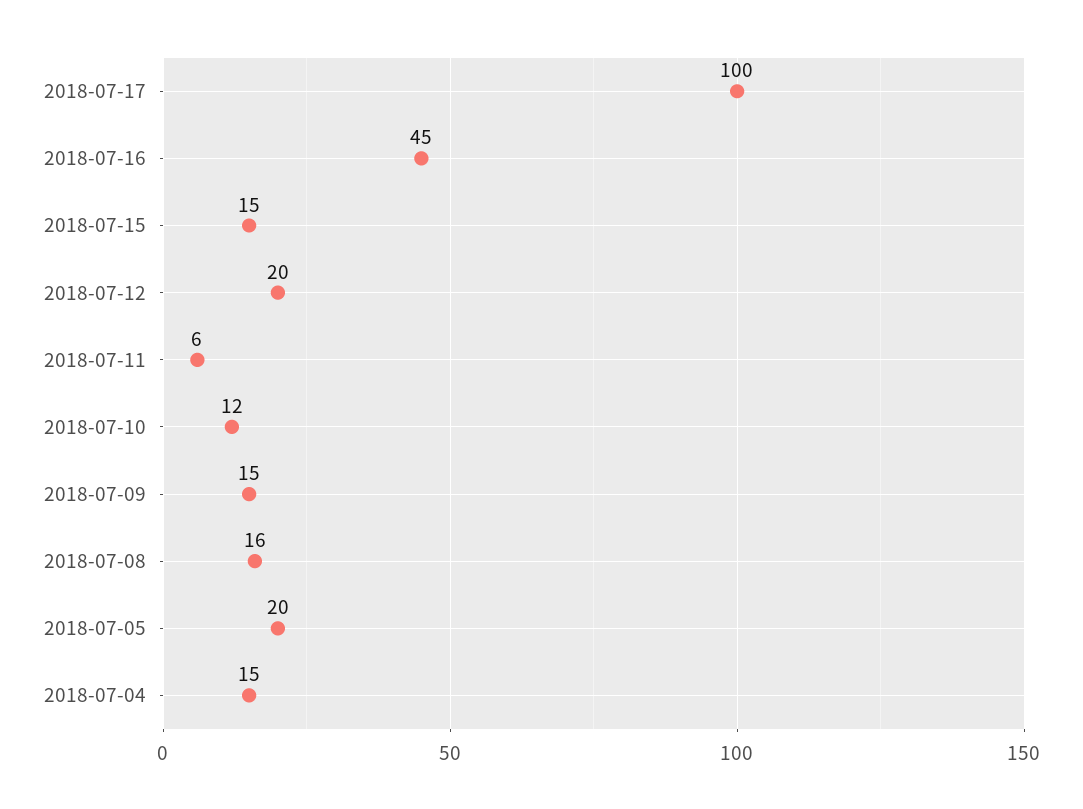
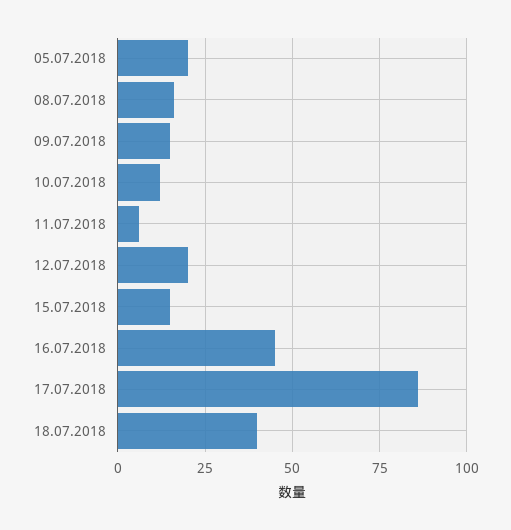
2018-07-17: 100 -> 85
2018-07-04: 15 -> none
18.07.2018: none -> 40

